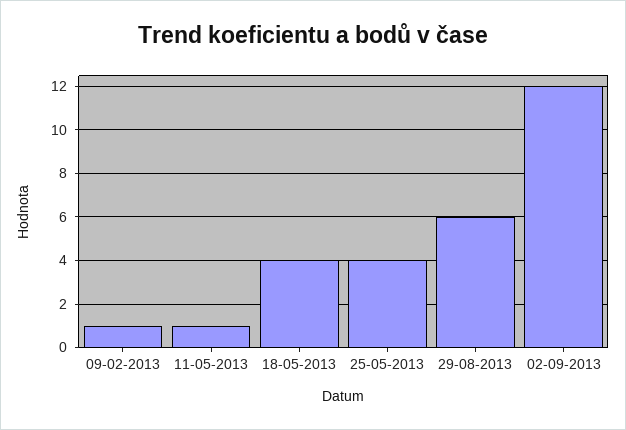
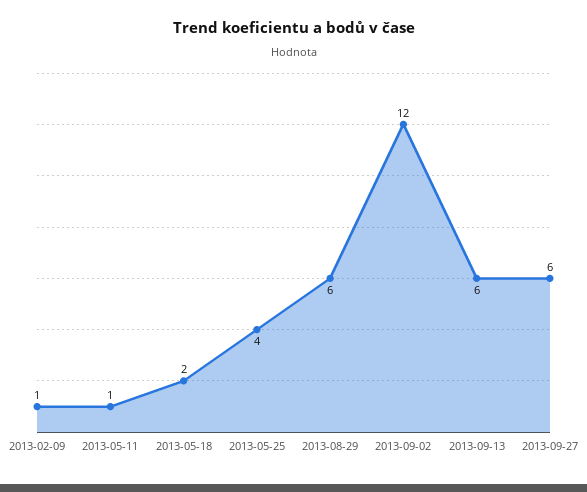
18-05-2013: 4 -> 2
2013-09-13: none -> 6
2013-09-27: none -> 6

